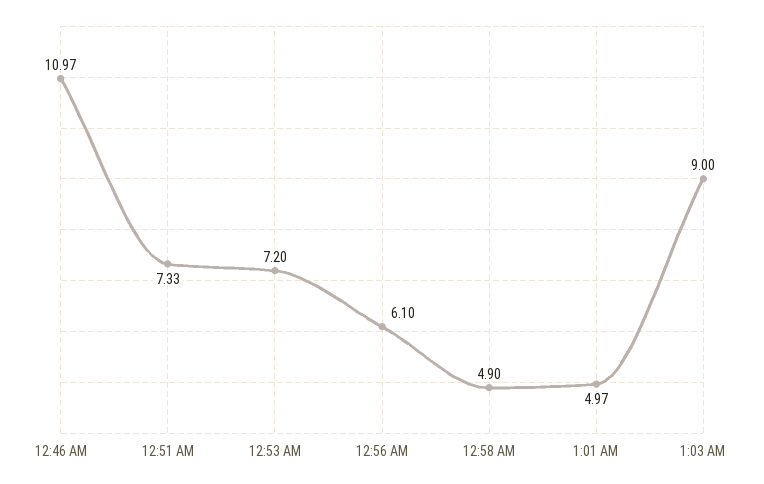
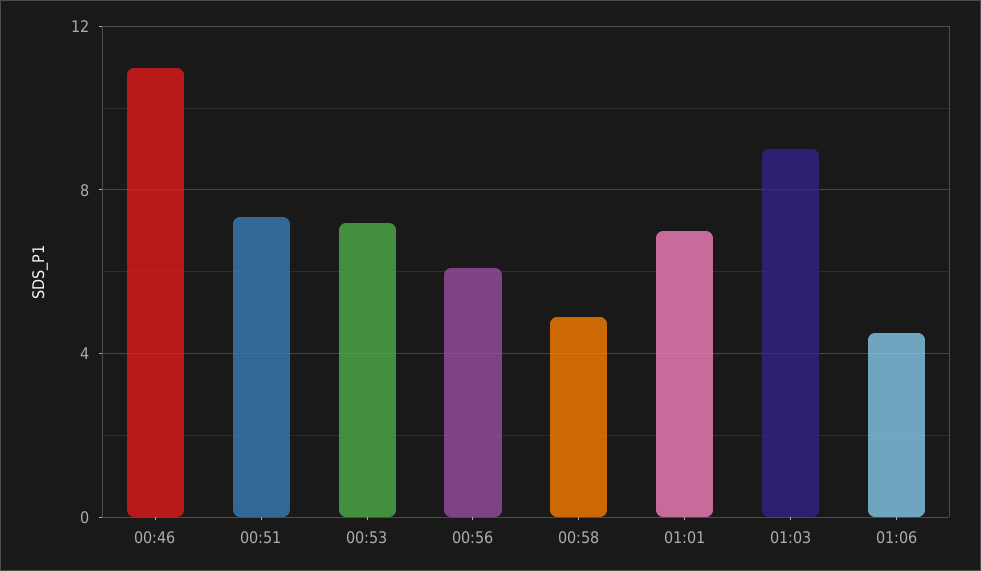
1:01 AM: 4.97 -> 7
01:06: none -> 4.5

